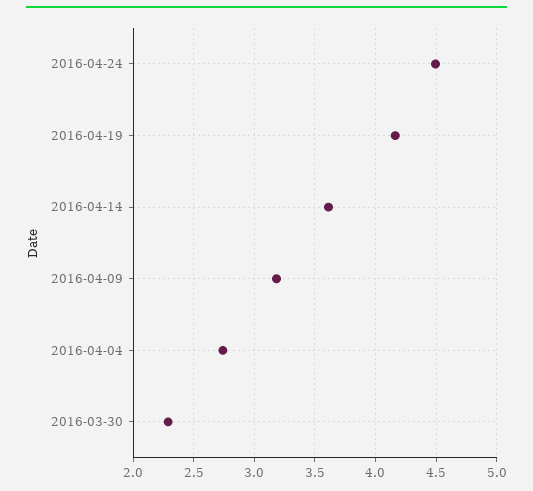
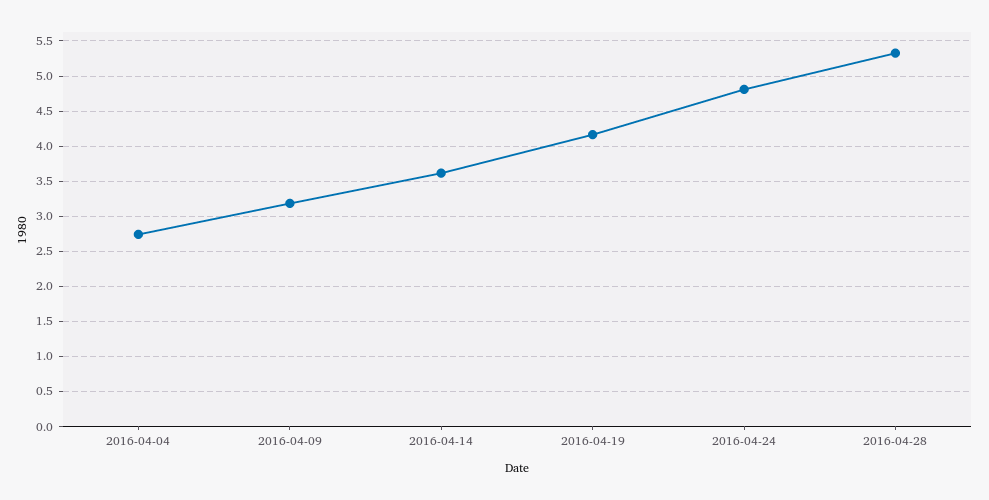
2016-04-24: 4.5 -> 4.8
2016-03-30: 2.3 -> none
2016-04-28: none -> 5.3

